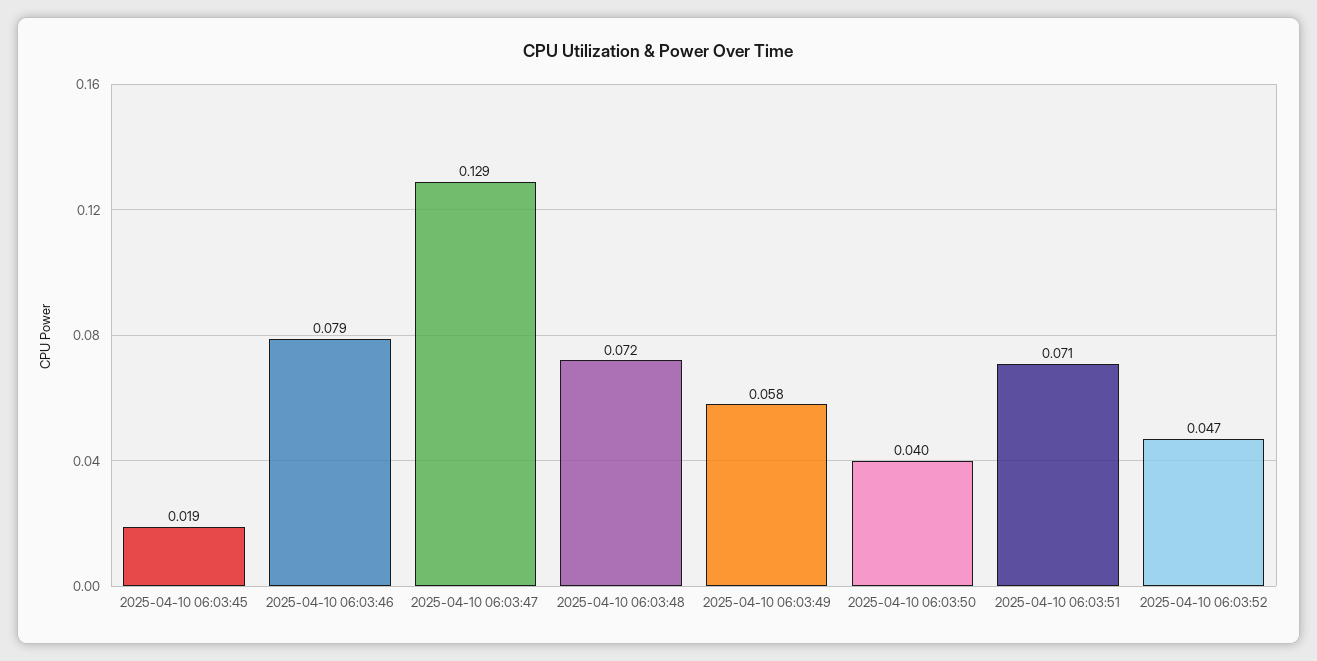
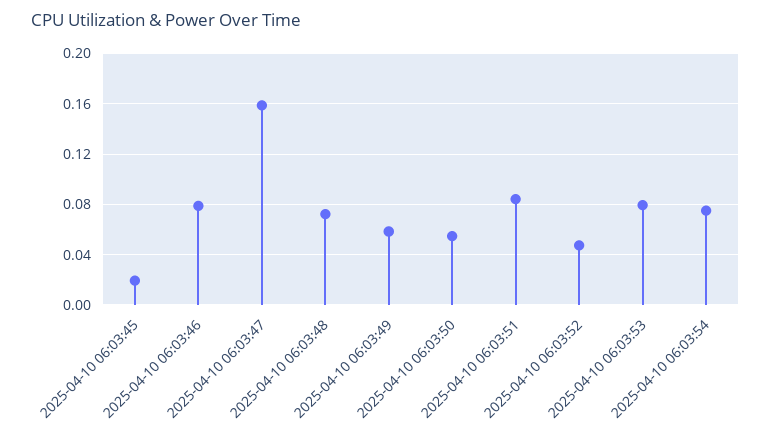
2025-04-10 06:03:47: 0.129 -> 0.16
2025-04-10 06:03:50: 0.04 -> 0.055
2025-04-10 06:03:51: 0.071 -> 0.085
2025-04-10 06:03:53: none -> 0.08
2025-04-10 06:03:54: none -> 0.075

